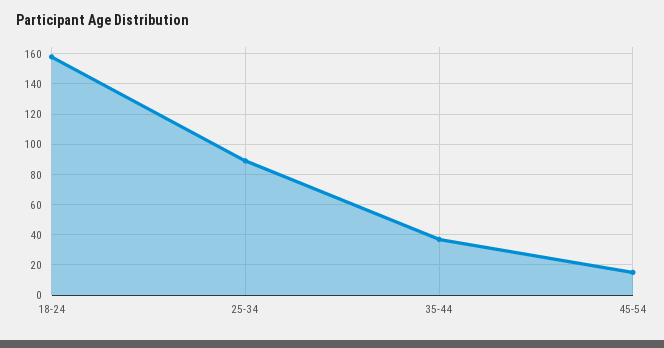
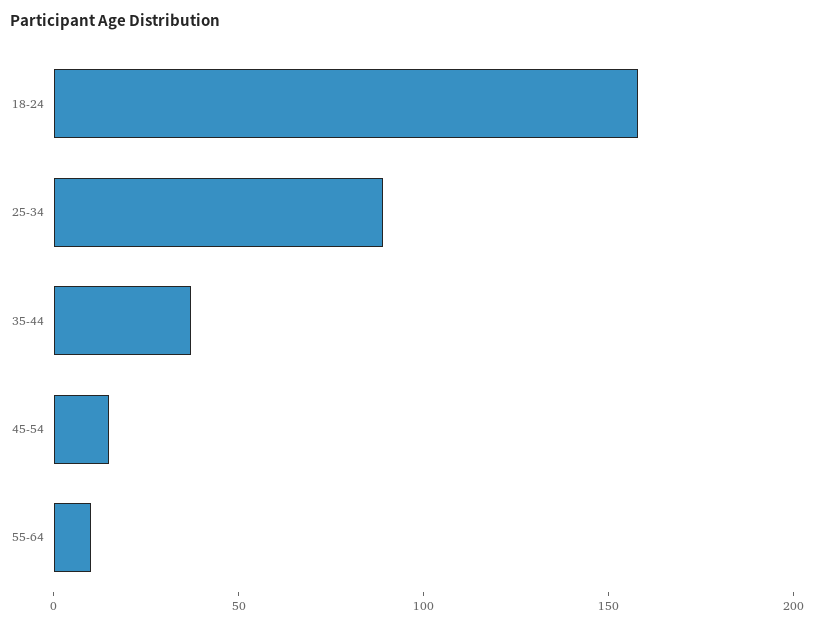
55-64: none -> 10

